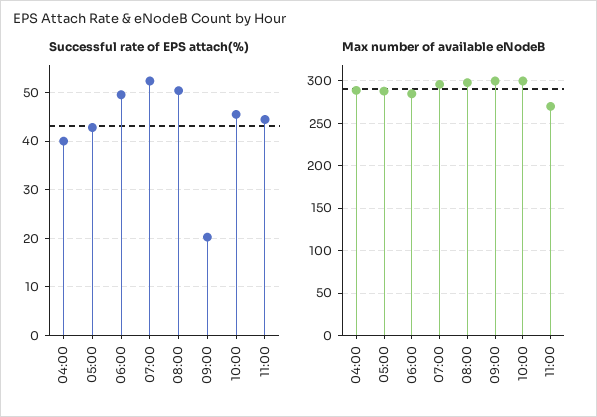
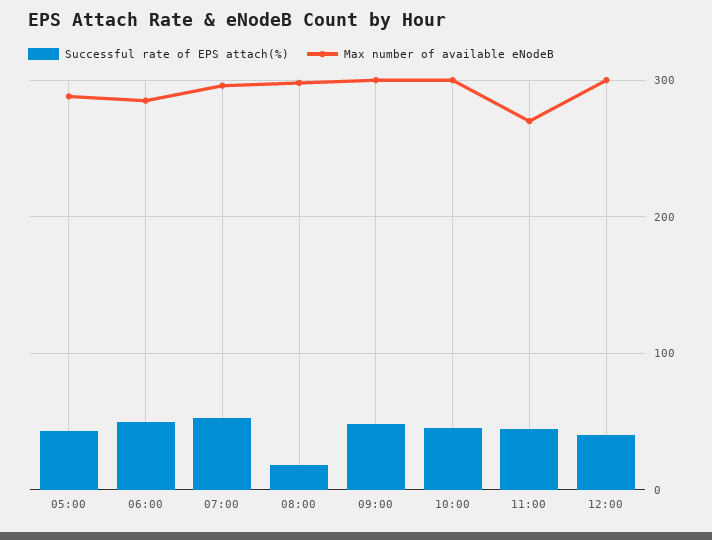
Successful rate of EPS attach(%), 04:00: 40 -> none
Successful rate of EPS attach(%), 08:00: 50 -> 20
Successful rate of EPS attach(%), 09:00: 20 -> 50
Max number of available eNodeB, 04:00: 290 -> none
Successful rate of EPS attach(%), 12:00: none -> 40
Max number of available eNodeB, 12:00: none -> 300

